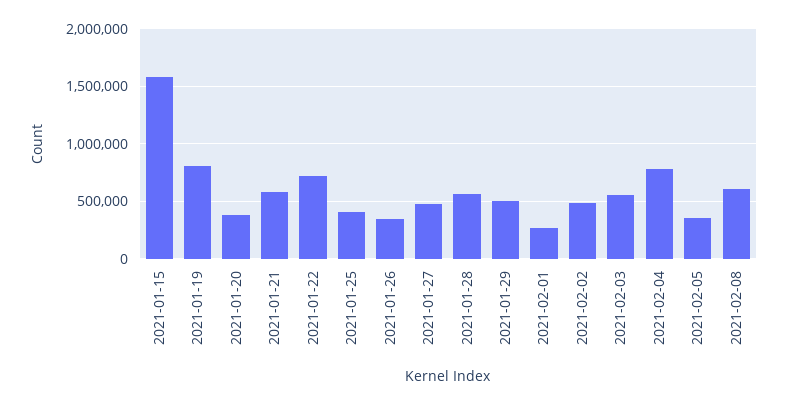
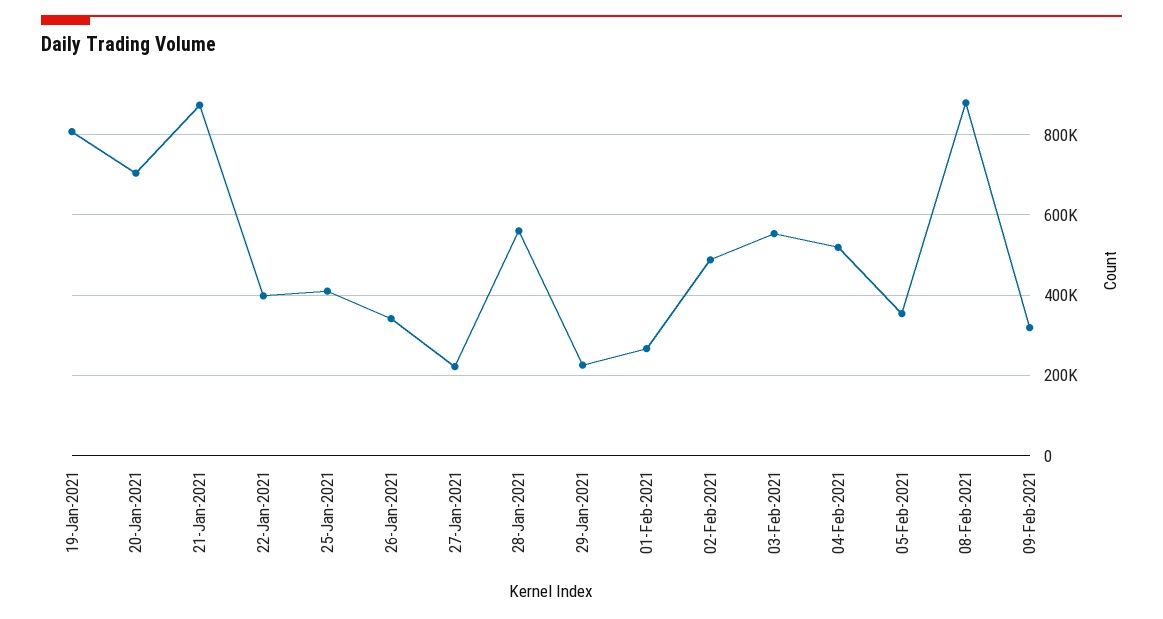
2021-01-15: 1600000 -> none
2021-01-20: 400000 -> 700000
2021-01-21: 600000 -> 880000
2021-01-22: 700000 -> 400000
2021-01-27: 500000 -> 220000
2021-01-29: 500000 -> 220000
2021-02-04: 800000 -> 520000
2021-02-08: 600000 -> 880000
09-Feb-2021: none -> 320000

